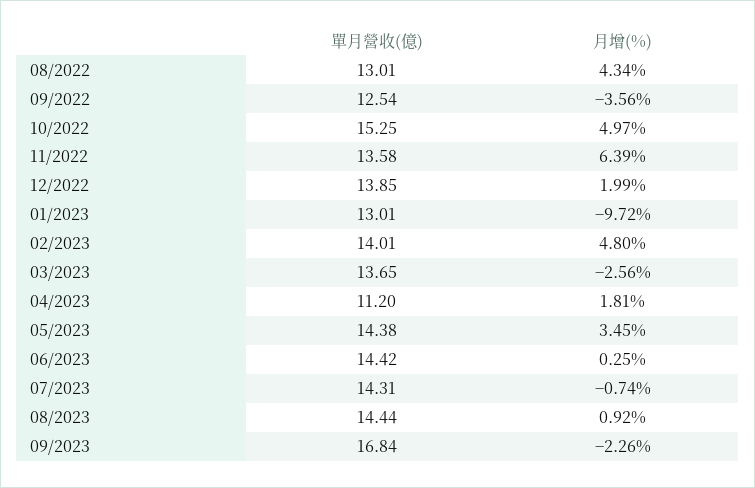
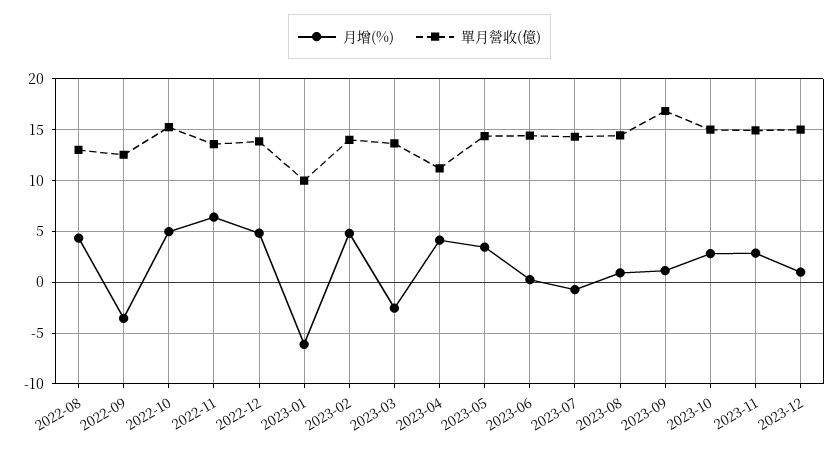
月增(%), 12/2022: 1.99 -> 5
單月營收(億), 01/2023: 13.01 -> 10
月增(%), 01/2023: -9.72 -> -6
月增(%), 04/2023: 1.81 -> 4
月增(%), 09/2023: -2.26 -> 1
月增(%), 2023-10: none -> 3
單月營收(億), 2023-10: none -> 15
月增(%), 2023-11: none -> 3
單月營收(億), 2023-11: none -> 15
月增(%), 2023-12: none -> 1
單月營收(億), 2023-12: none -> 15

